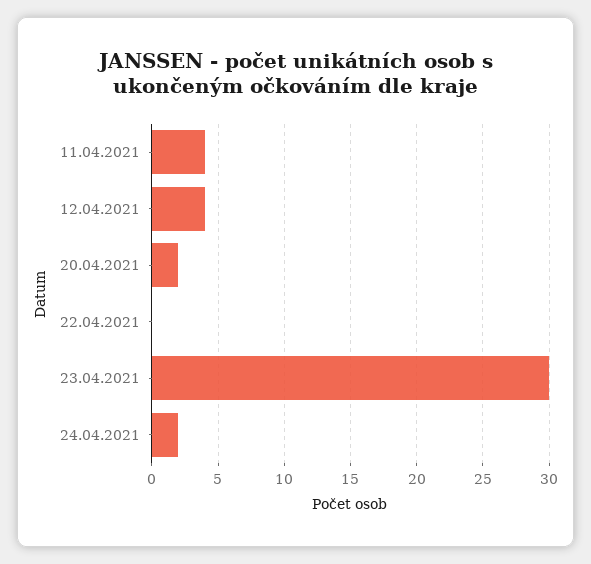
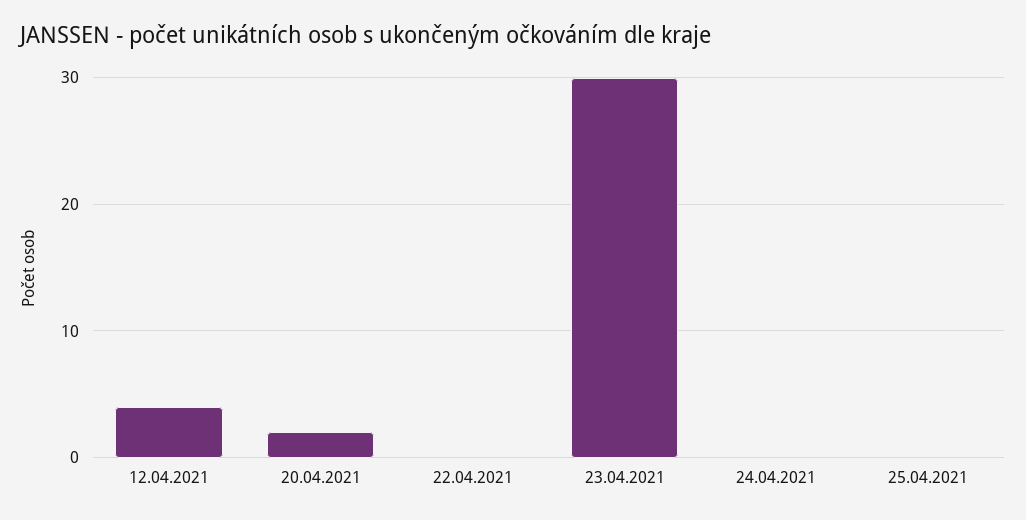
11.04.2021: 4 -> none
24.04.2021: 2 -> 0
25.04.2021: none -> 0

